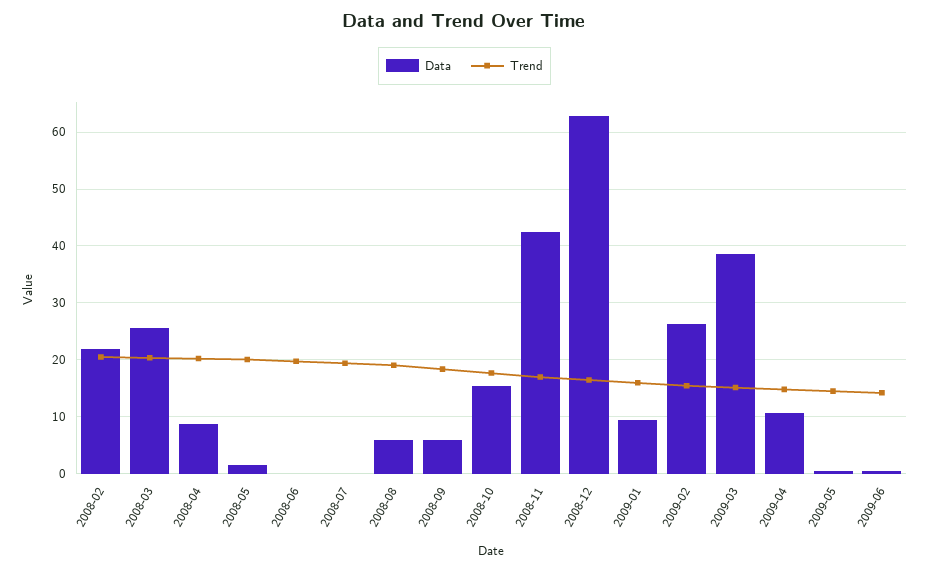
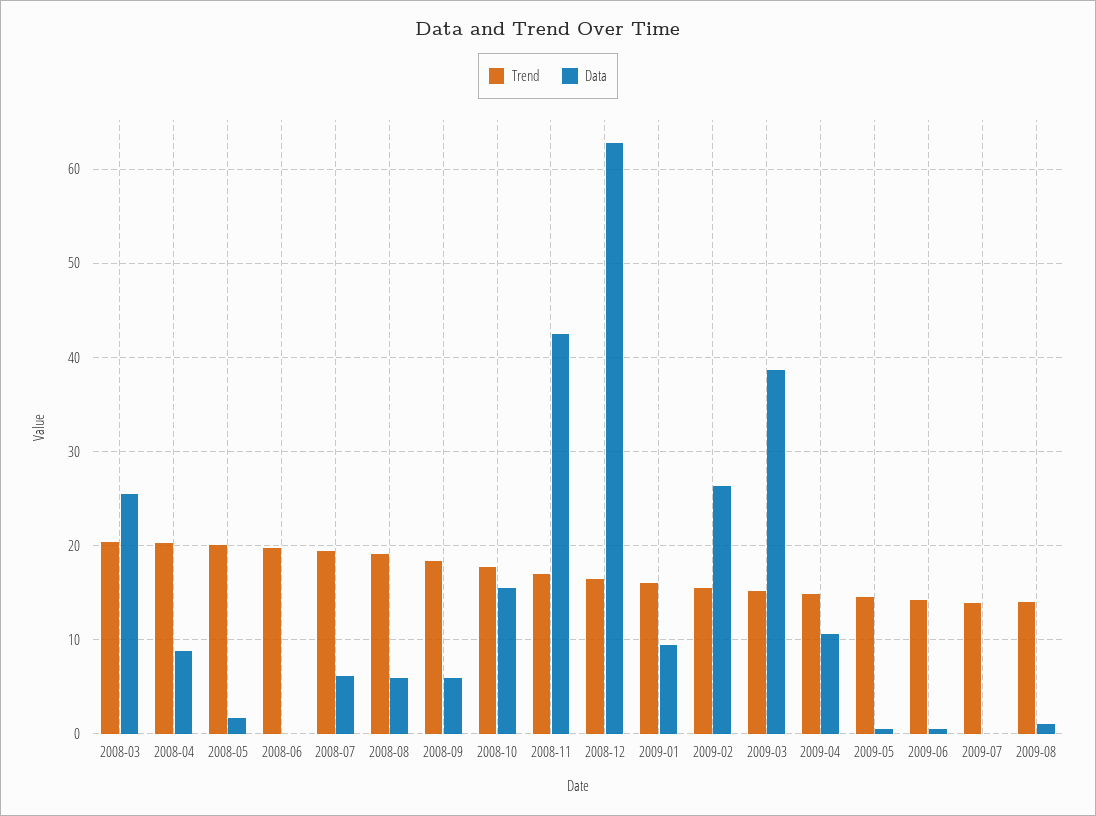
Data, 2008-02: 22 -> none
Trend, 2008-02: 20 -> none
Data, 2008-07: 0 -> 6
Trend, 2009-07: none -> 14
Data, 2009-07: none -> 0
Trend, 2009-08: none -> 14
Data, 2009-08: none -> 1

